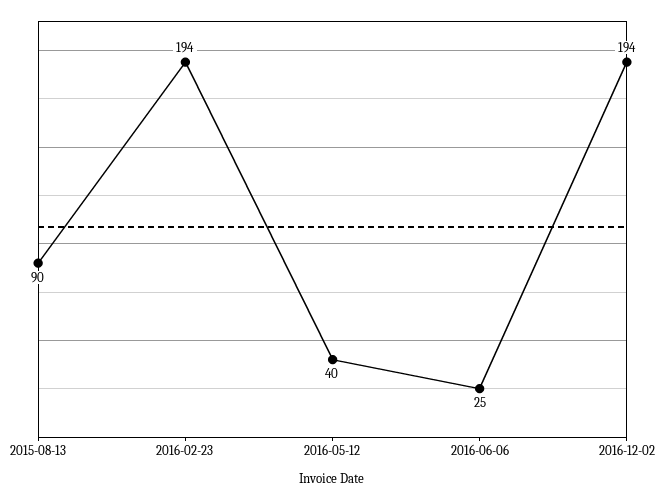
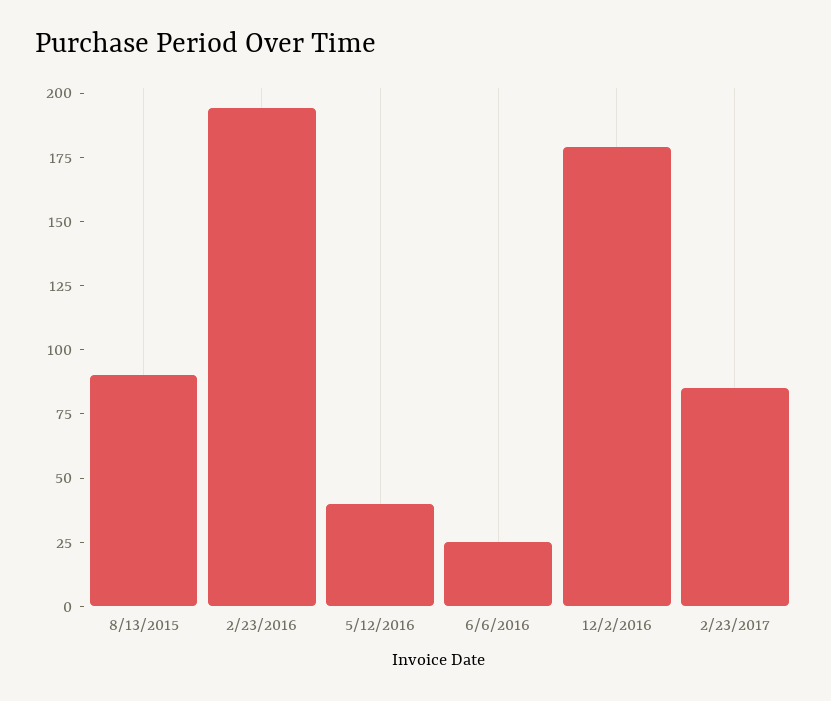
2016-12-02: 194 -> 180
2/23/2017: none -> 85

